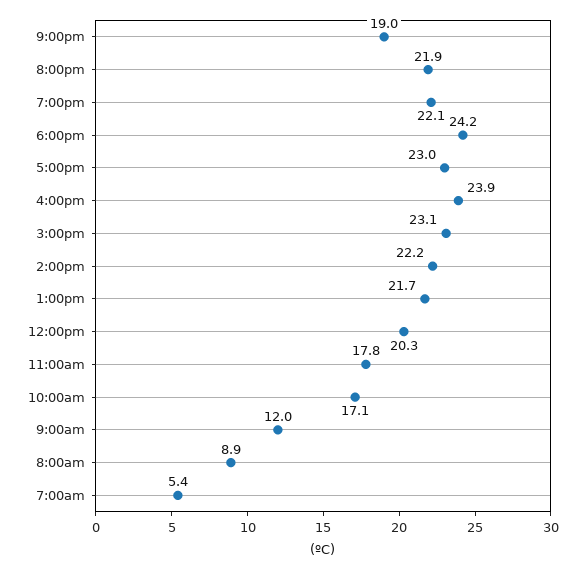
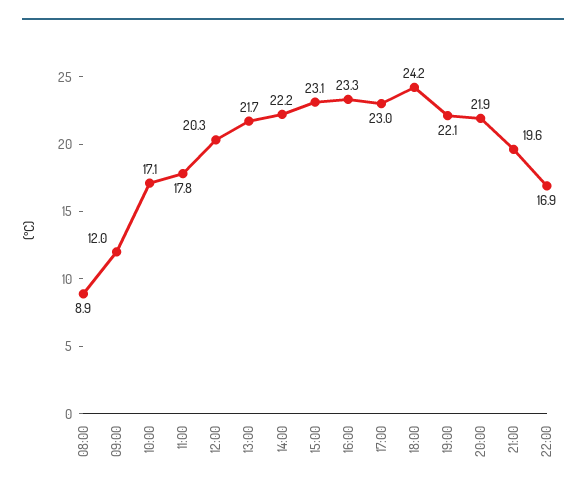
9:00pm: 19 -> 19.6
4:00pm: 23.9 -> 23.3
7:00am: 5.4 -> none
22:00: none -> 16.9

